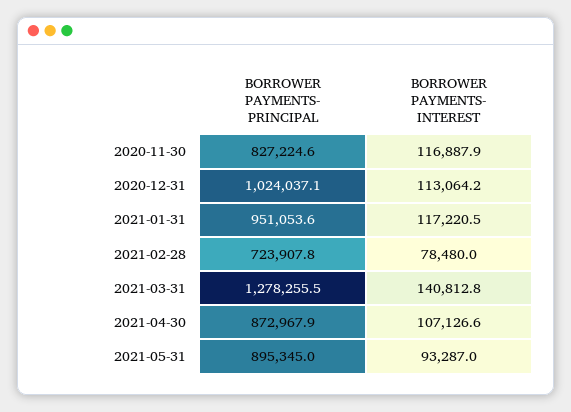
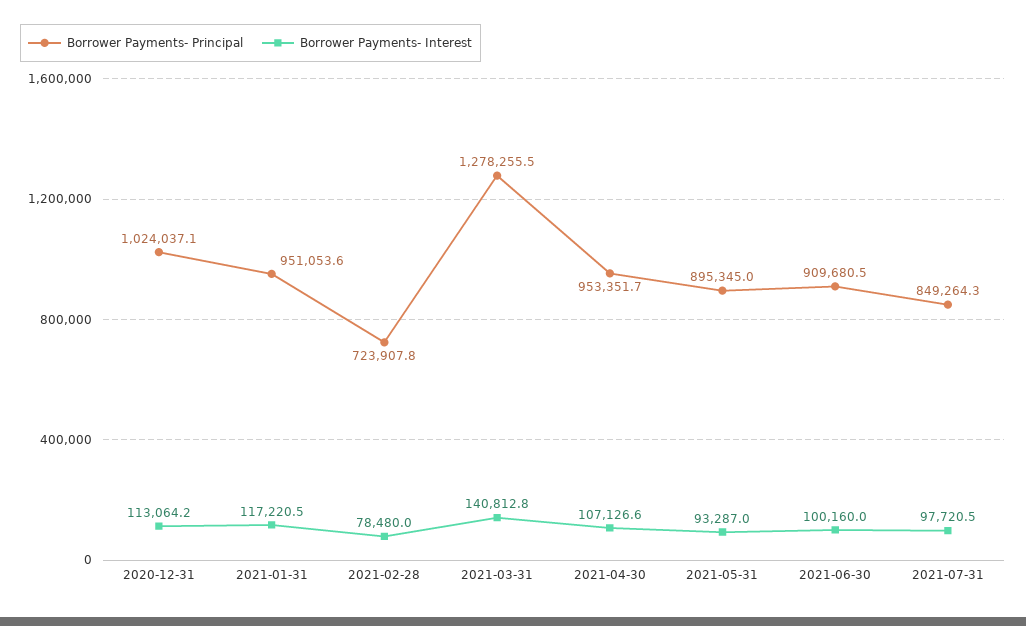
BORROWER PAYMENTS- PRINCIPAL, 2020-11-30: 827224.6 -> none
BORROWER PAYMENTS- INTEREST, 2020-11-30: 116887.9 -> none
BORROWER PAYMENTS- PRINCIPAL, 2021-04-30: 872967.9 -> 953351.7
BORROWER PAYMENTS- PRINCIPAL, 2021-06-30: none -> 909680.5
BORROWER PAYMENTS- INTEREST, 2021-06-30: none -> 100160
BORROWER PAYMENTS- PRINCIPAL, 2021-07-31: none -> 849264.3
BORROWER PAYMENTS- INTEREST, 2021-07-31: none -> 97720.5

